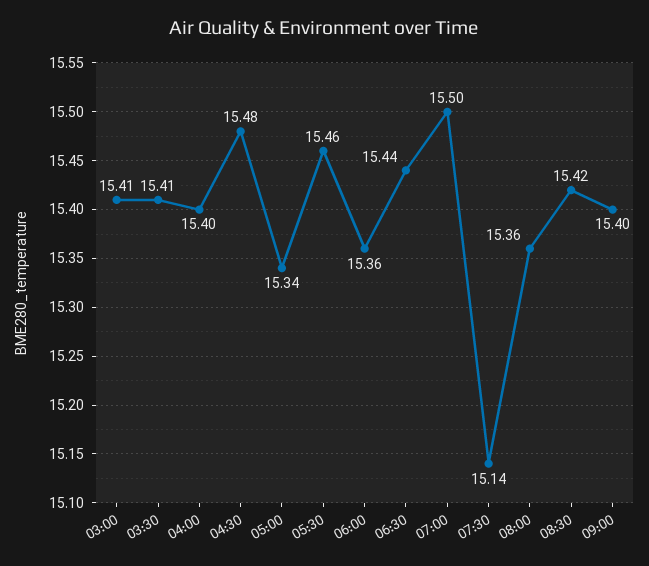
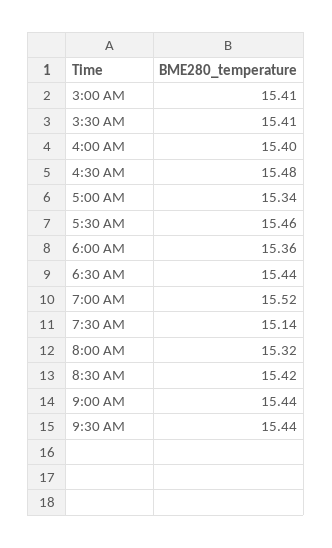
07:00: 15.5 -> 15.52
08:00: 15.36 -> 15.32
09:00: 15.4 -> 15.44
9:30 AM: none -> 15.44

